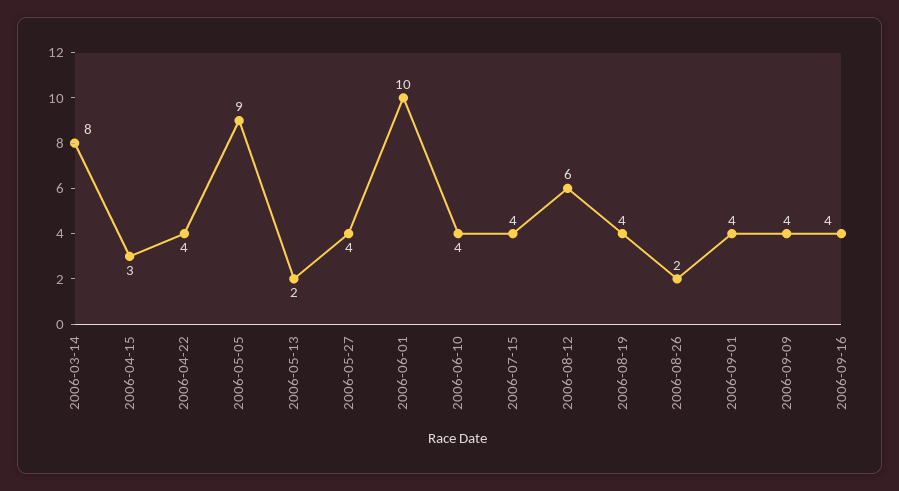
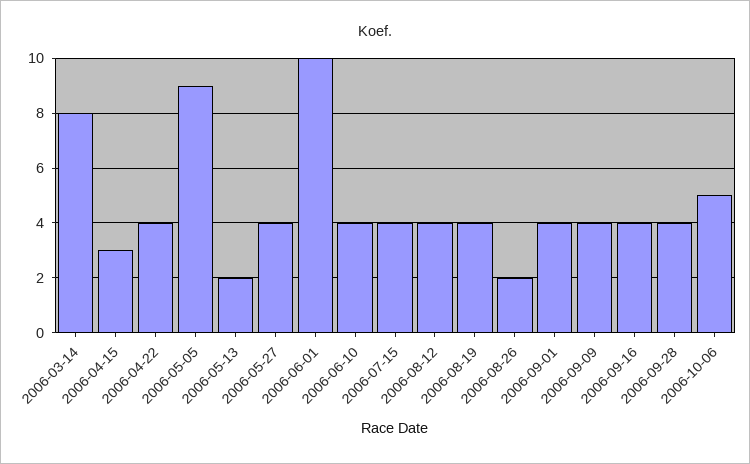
2006-08-12: 6 -> 4
2006-09-28: none -> 4
2006-10-06: none -> 5

